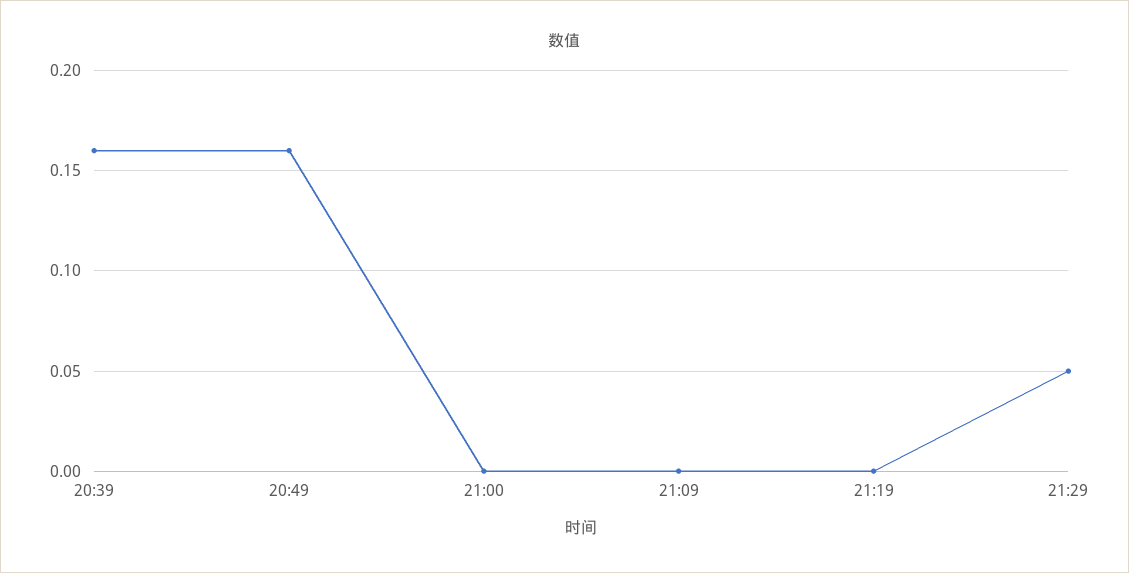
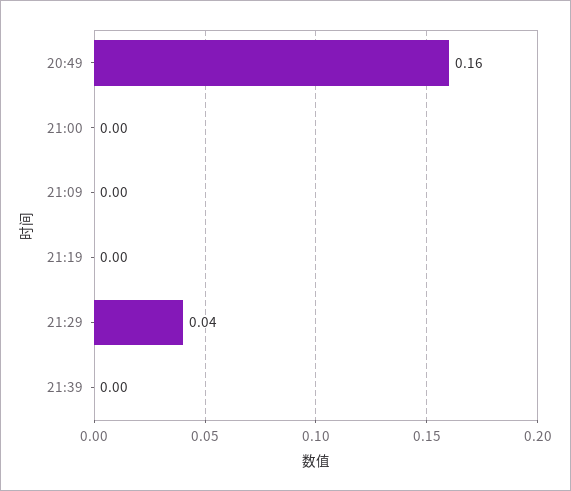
20:39: 0.16 -> none
21:29: 0.05 -> 0.04
21:39: none -> 0

